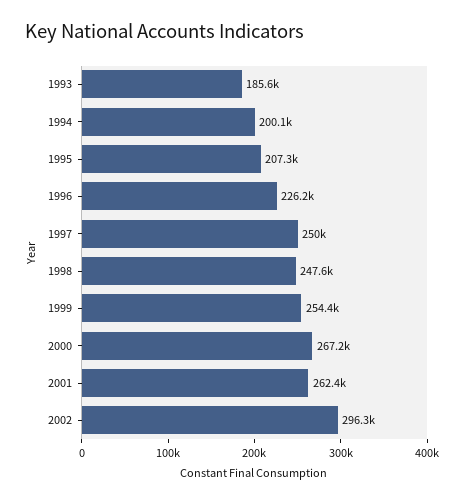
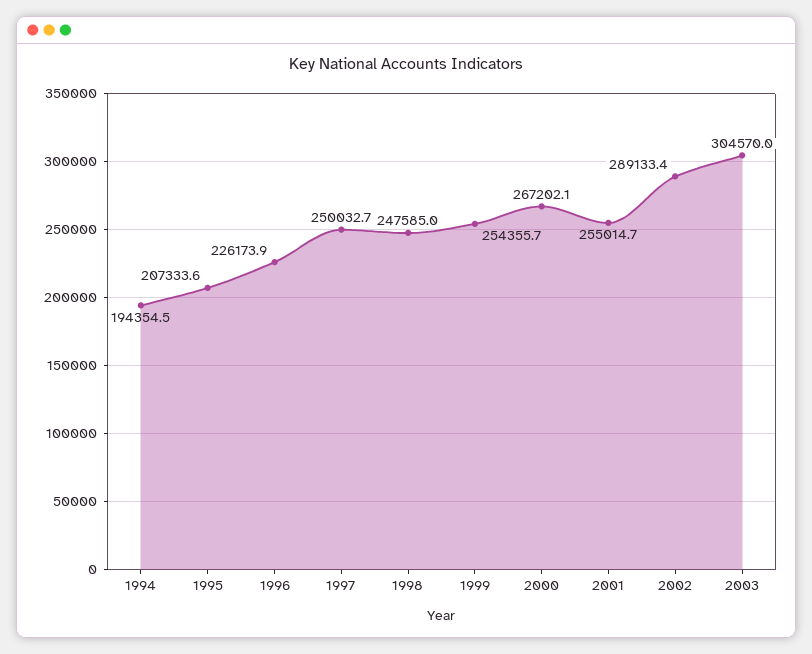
1993: 185600 -> none
1994: 200100 -> 194354.5
2001: 262400 -> 255014.7
2002: 296300 -> 289133.4
2003: none -> 304570

